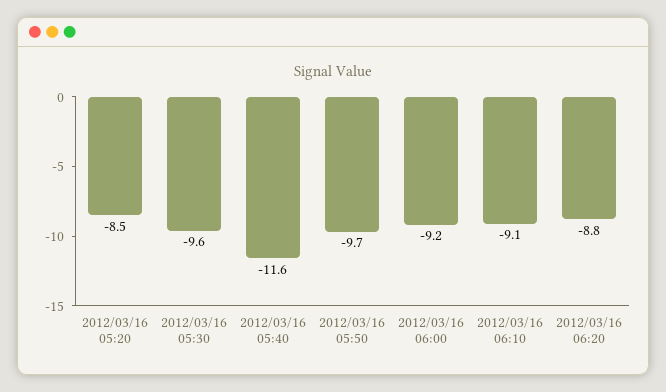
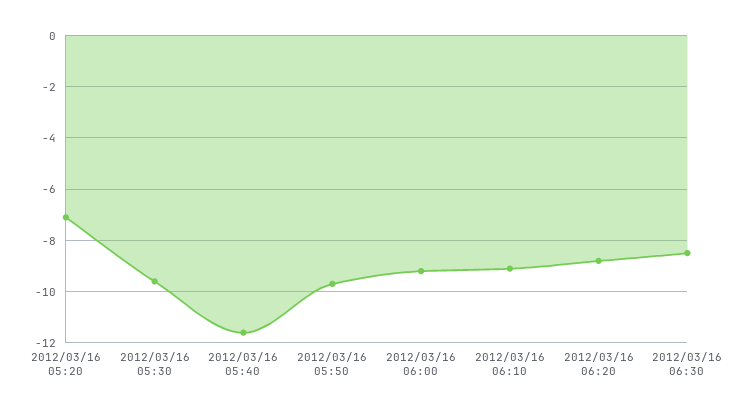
2012/03/16 05:20: -8.5 -> -7
2012/03/16 06:30: none -> -8.5

